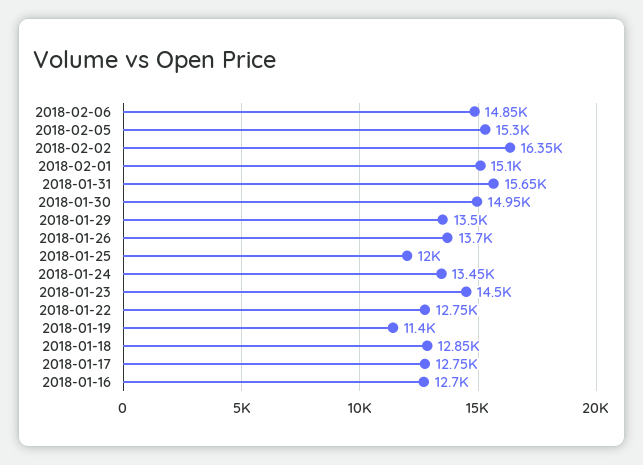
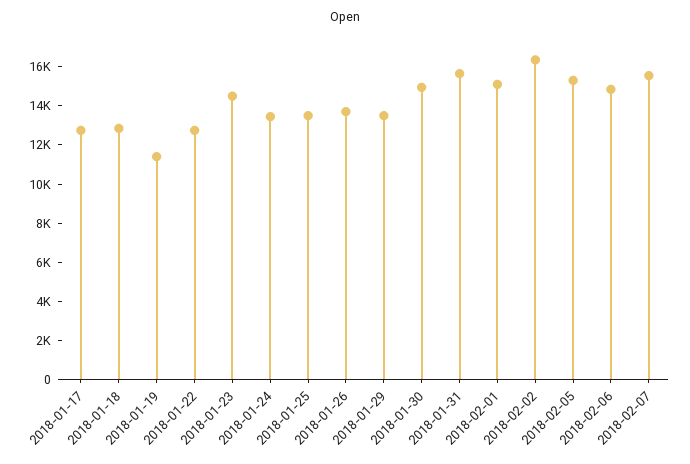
2018-01-25: 12000 -> 13500
2018-01-16: 12700 -> none
2018-02-07: none -> 15500

